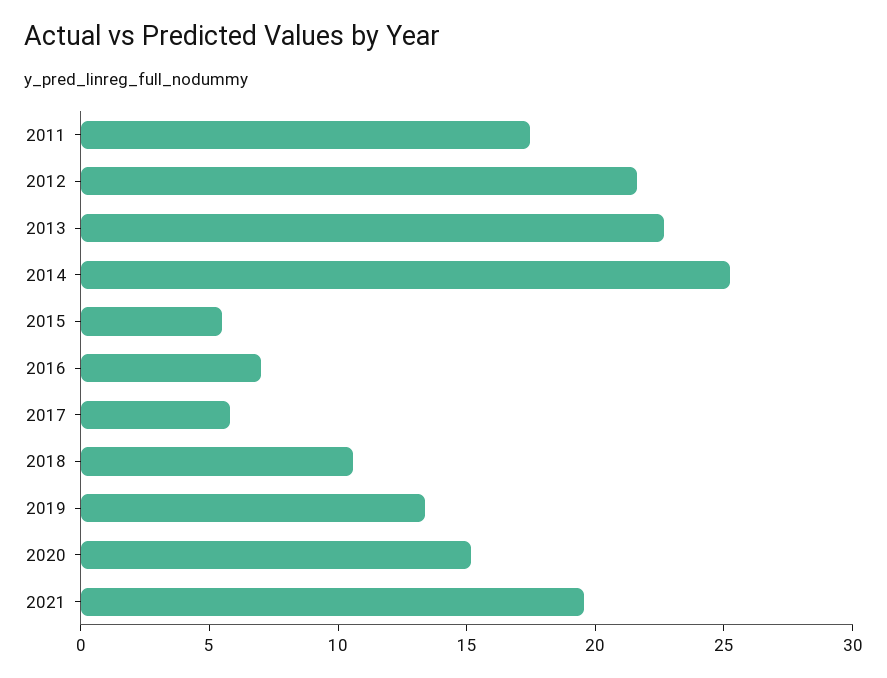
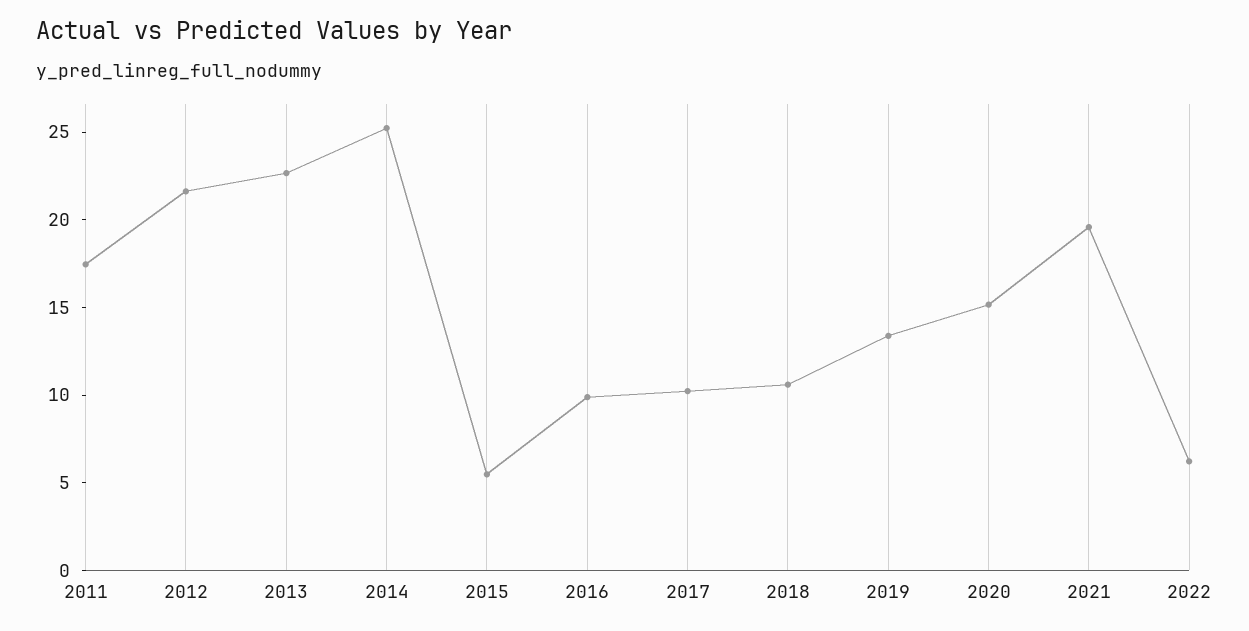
2016: 7 -> 10
2017: 6 -> 10
2022: none -> 6

